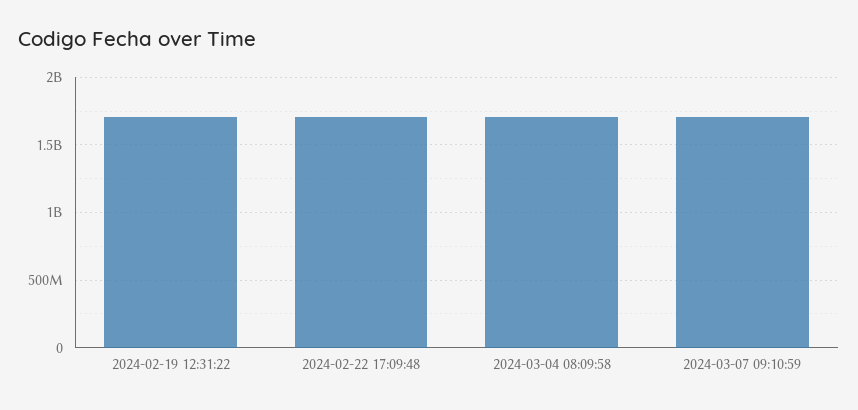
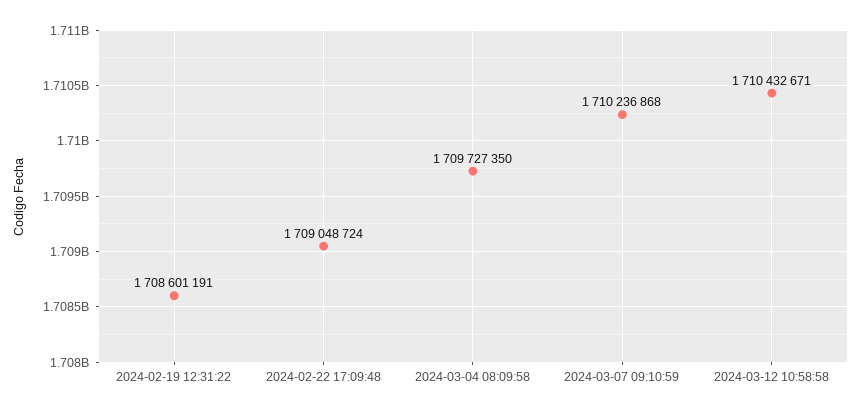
2024-03-12 10:58:58: none -> 1710432671

